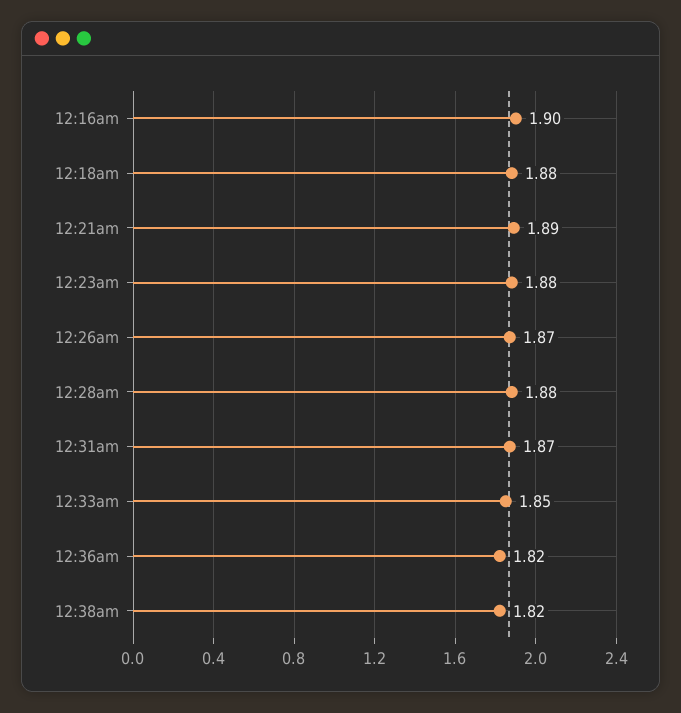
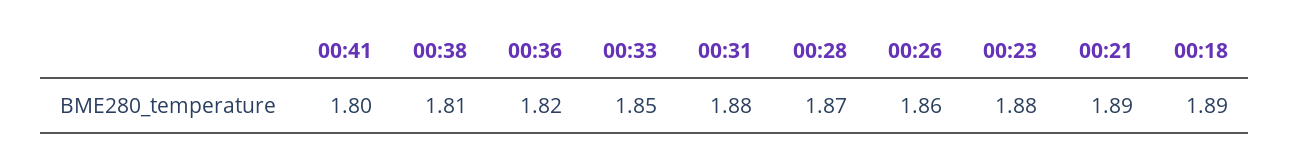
12:16am: 1.9 -> none
12:18am: 1.88 -> 1.89
12:26am: 1.87 -> 1.86
12:28am: 1.88 -> 1.87
12:31am: 1.87 -> 1.88
12:38am: 1.82 -> 1.81
00:41: none -> 1.8

